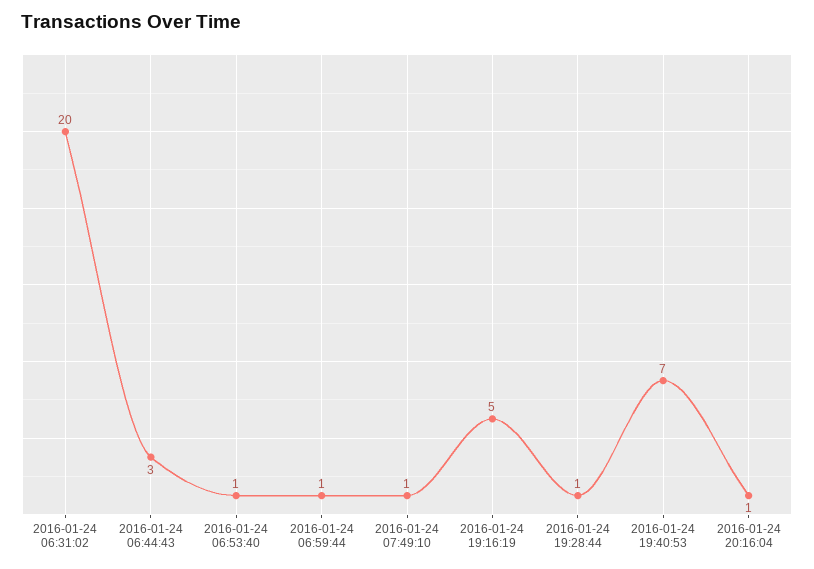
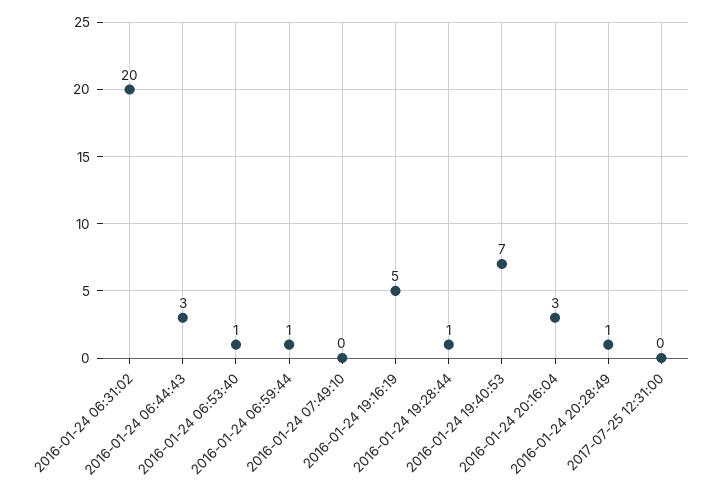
2016-01-24 07:49:10: 1 -> 0
2016-01-24 20:16:04: 1 -> 3
2016-01-24 20:28:49: none -> 1
2017-07-25 12:31:00: none -> 0

